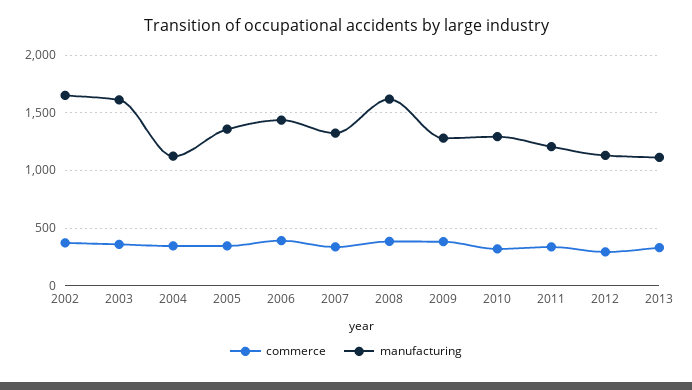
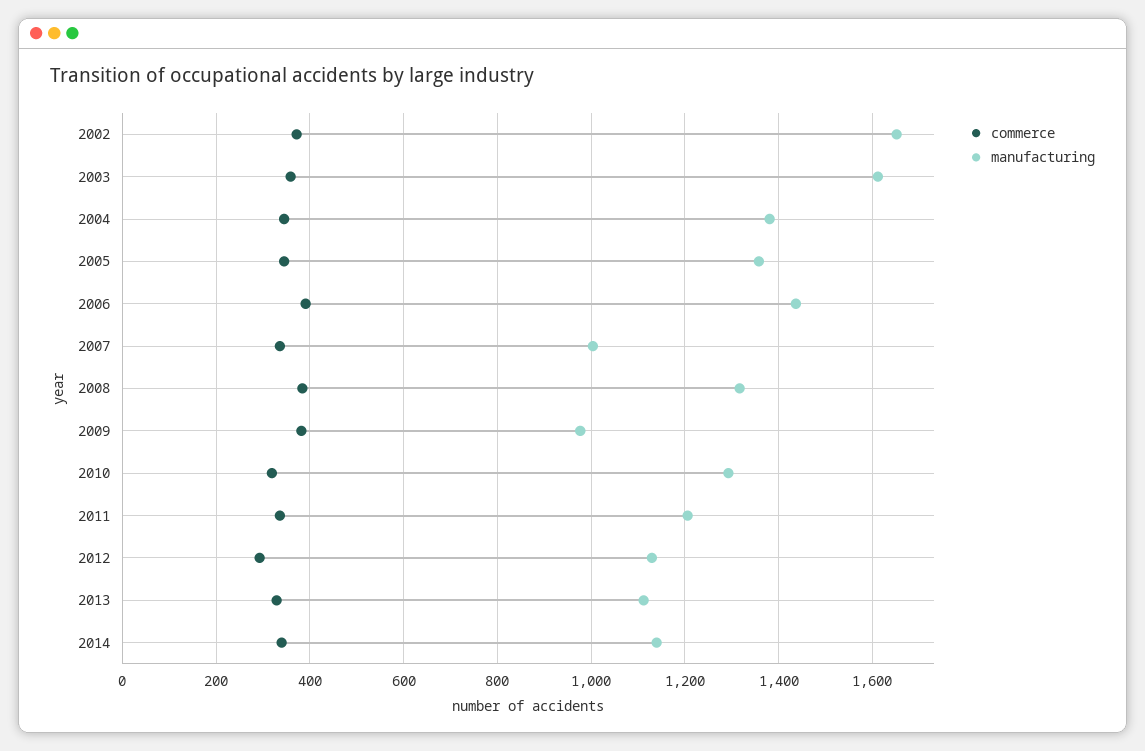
manufacturing, 2004: 1100 -> 1380
manufacturing, 2007: 1300 -> 1000
manufacturing, 2008: 1600 -> 1320
manufacturing, 2009: 1300 -> 980
commerce, 2014: none -> 340
manufacturing, 2014: none -> 1140

